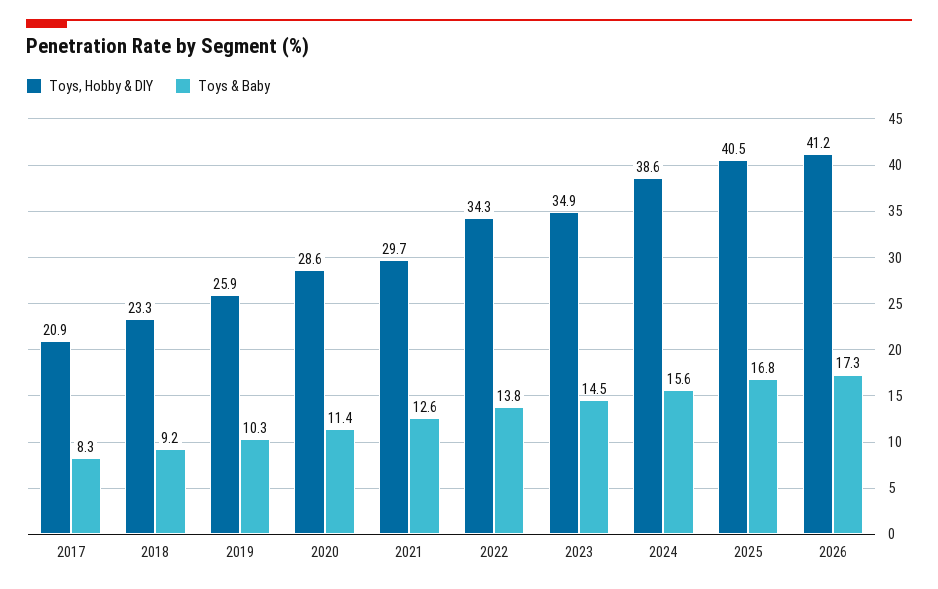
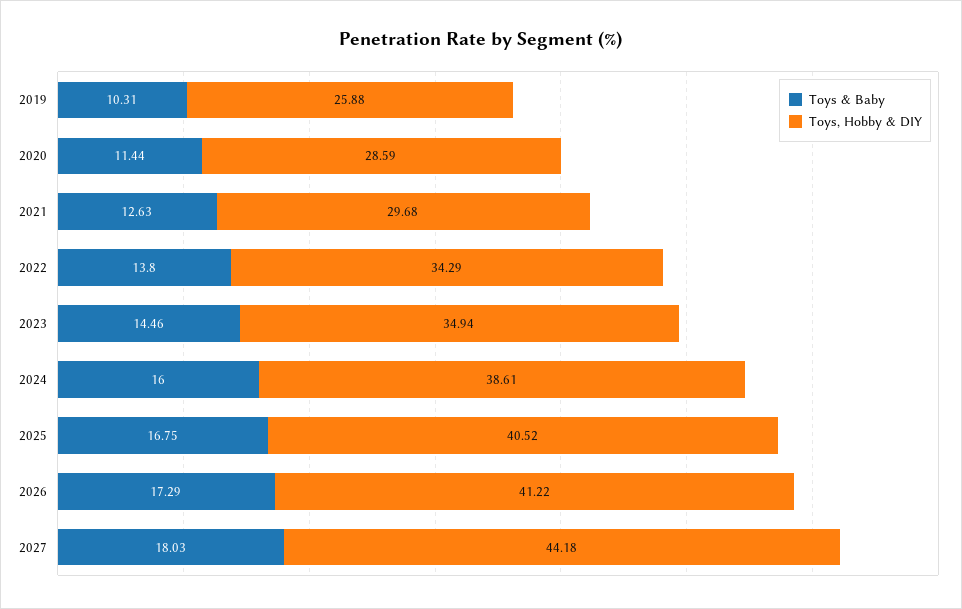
Toys, Hobby & DIY, 2017: 20.9 -> none
Toys & Baby, 2017: 8.3 -> none
Toys, Hobby & DIY, 2018: 23.3 -> none
Toys & Baby, 2018: 9.2 -> none
Toys & Baby, 2024: 15.6 -> 16
Toys & Baby, 2027: none -> 18.03
Toys, Hobby & DIY, 2027: none -> 44.18

